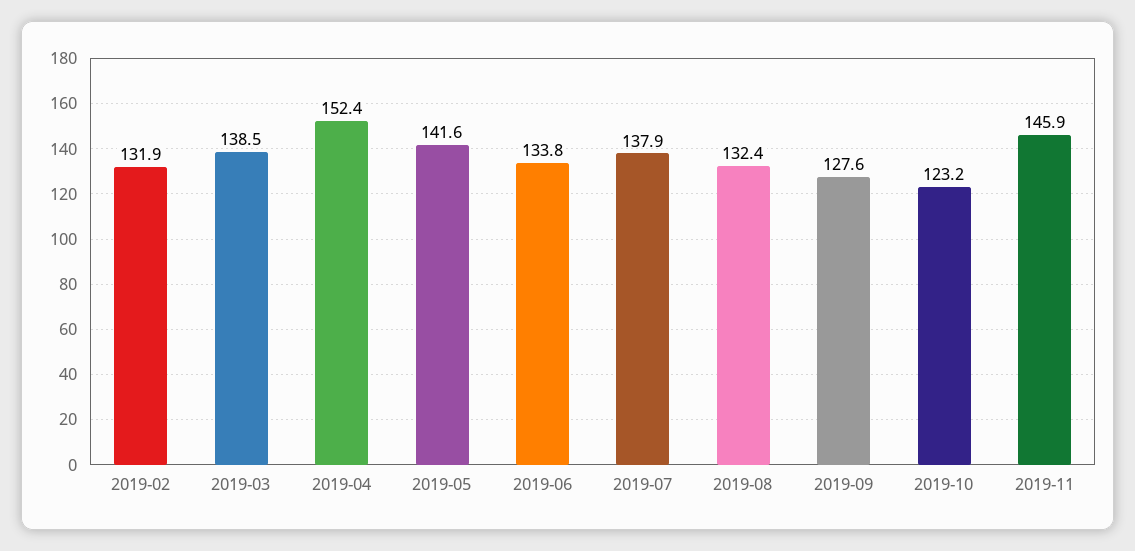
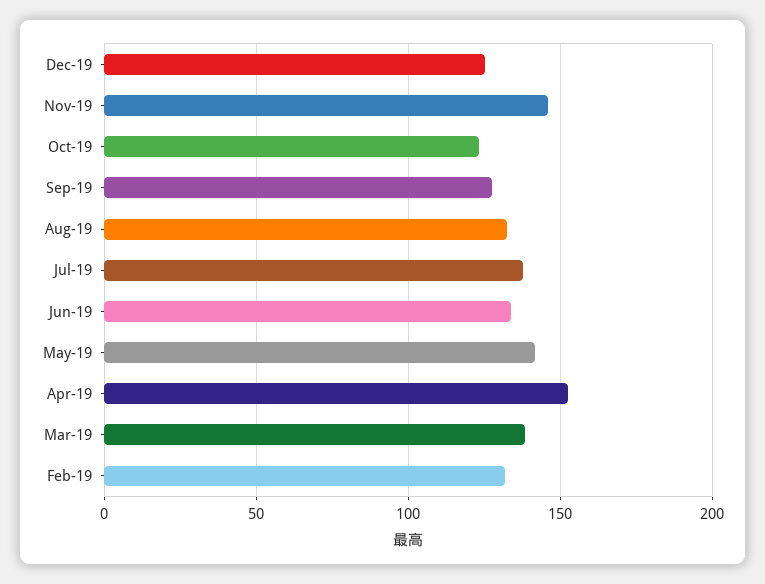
Dec-19: none -> 125

